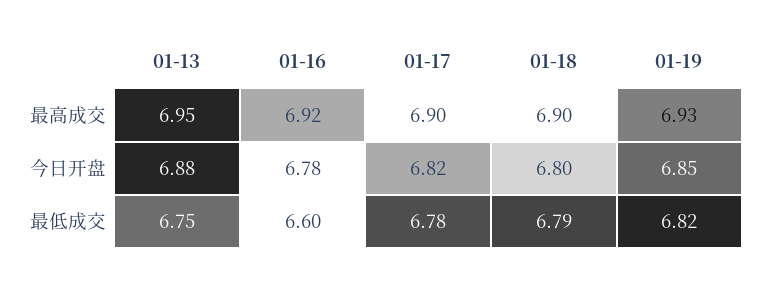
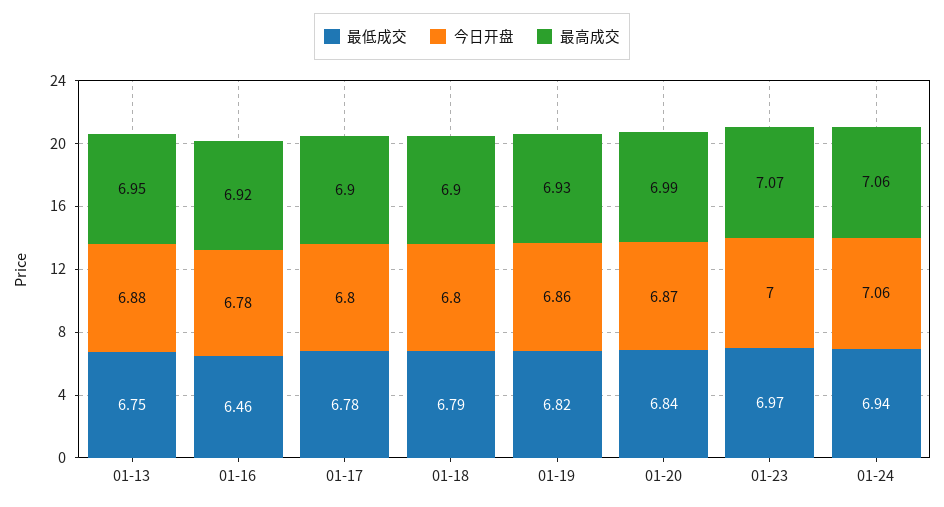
今日开盘, 01-17: 6.82 -> 6.8
今日开盘, 01-19: 6.85 -> 6.86
最低成交, 01-16: 6.6 -> 6.46
最低成交, 01-20: none -> 6.84
今日开盘, 01-20: none -> 6.87
最高成交, 01-20: none -> 6.99
最低成交, 01-23: none -> 6.97
今日开盘, 01-23: none -> 7
最高成交, 01-23: none -> 7.07
最低成交, 01-24: none -> 6.94
今日开盘, 01-24: none -> 7.06
最高成交, 01-24: none -> 7.06

